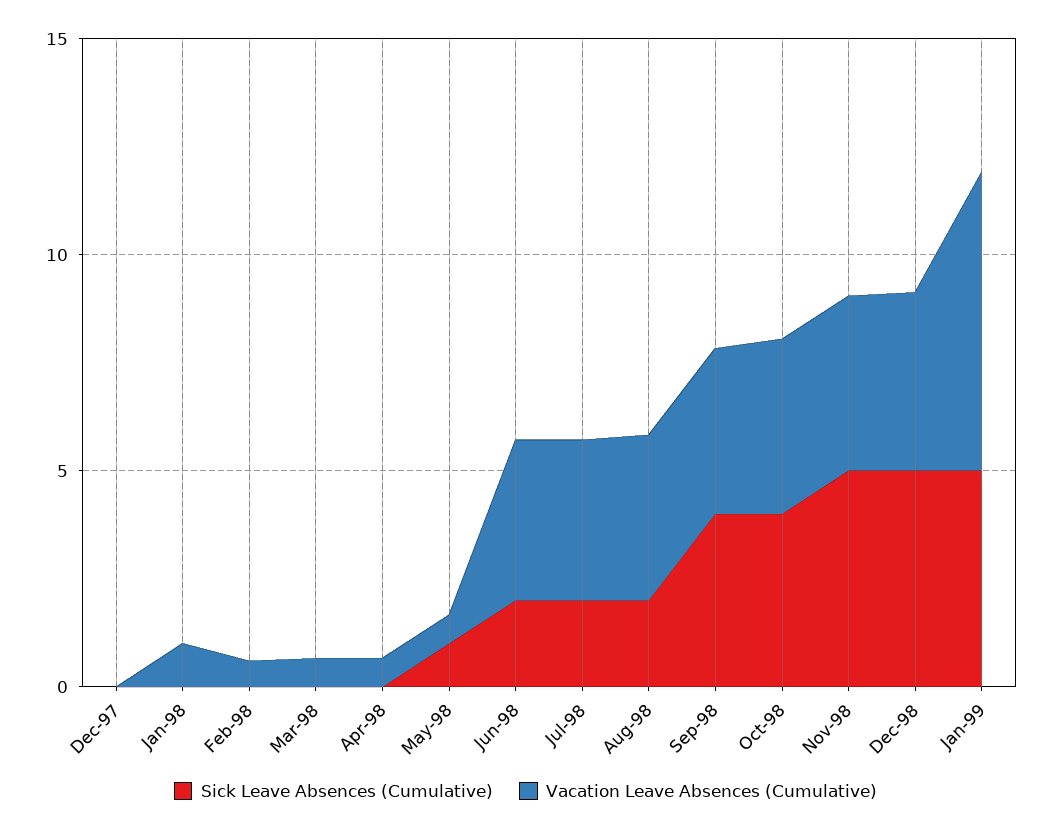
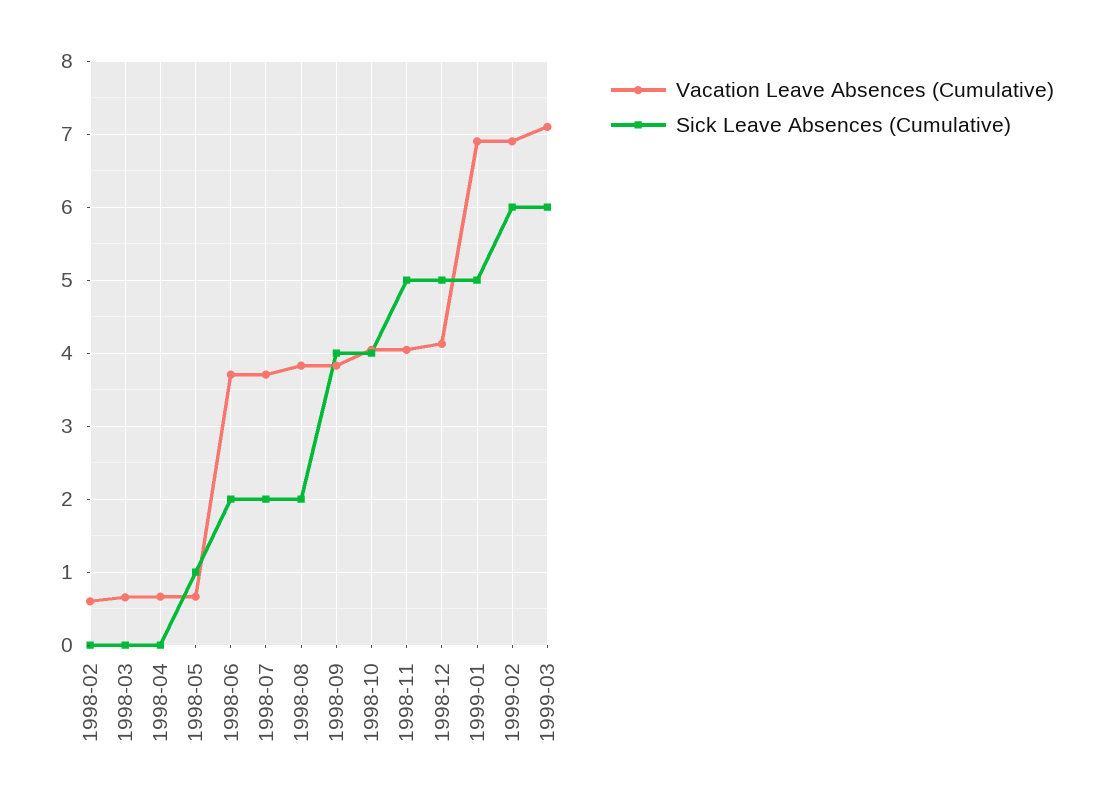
Sick Leave Absences (Cumulative), Dec-97: 0 -> none
Vacation Leave Absences (Cumulative), Dec-97: 0 -> none
Sick Leave Absences (Cumulative), Jan-98: 0 -> none
Vacation Leave Absences (Cumulative), Jan-98: 1 -> none
Vacation Leave Absences (Cumulative), 1999-02: none -> 6.9
Sick Leave Absences (Cumulative), 1999-02: none -> 6
Vacation Leave Absences (Cumulative), 1999-03: none -> 7.1
Sick Leave Absences (Cumulative), 1999-03: none -> 6

